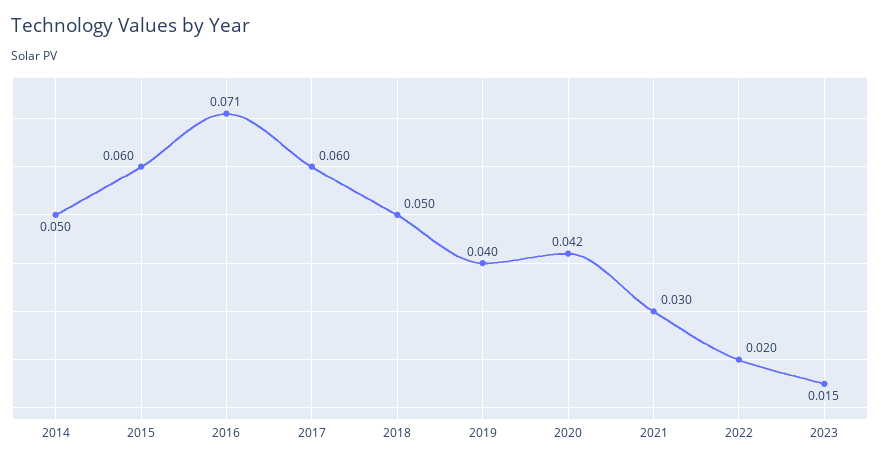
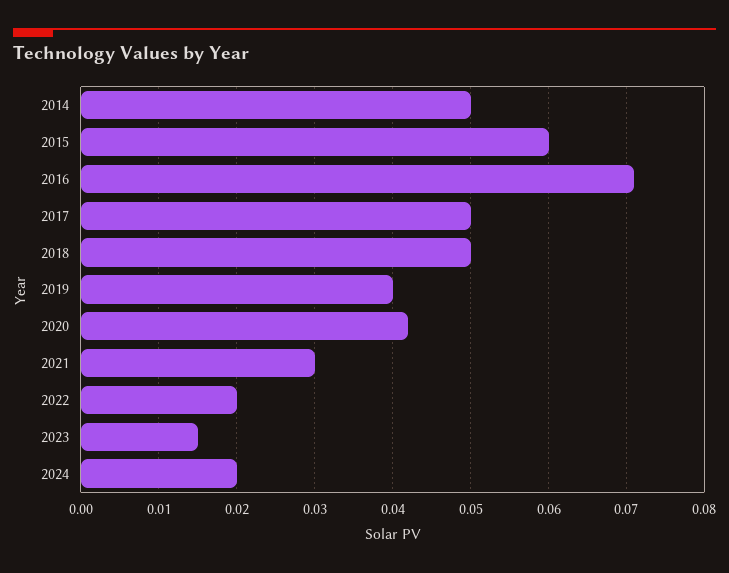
2017: 0.06 -> 0.05
2024: none -> 0.02

